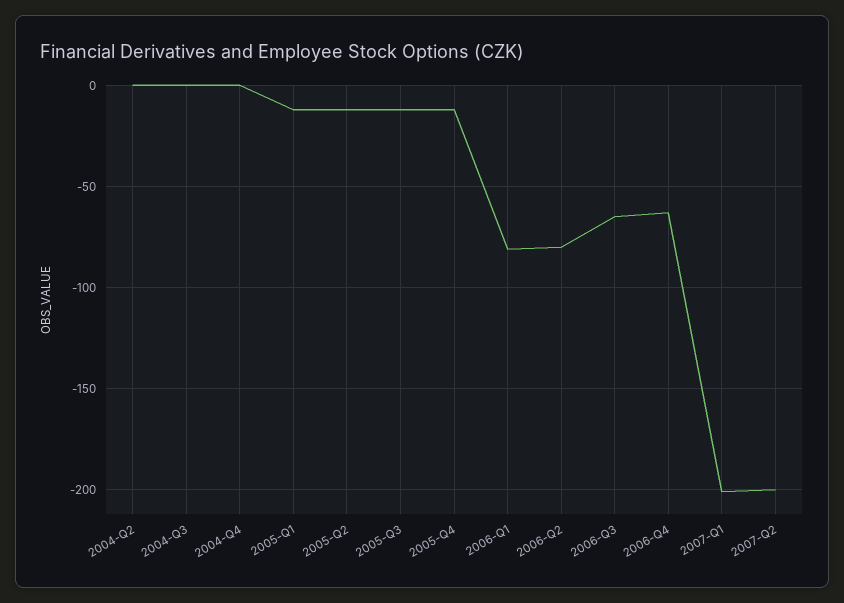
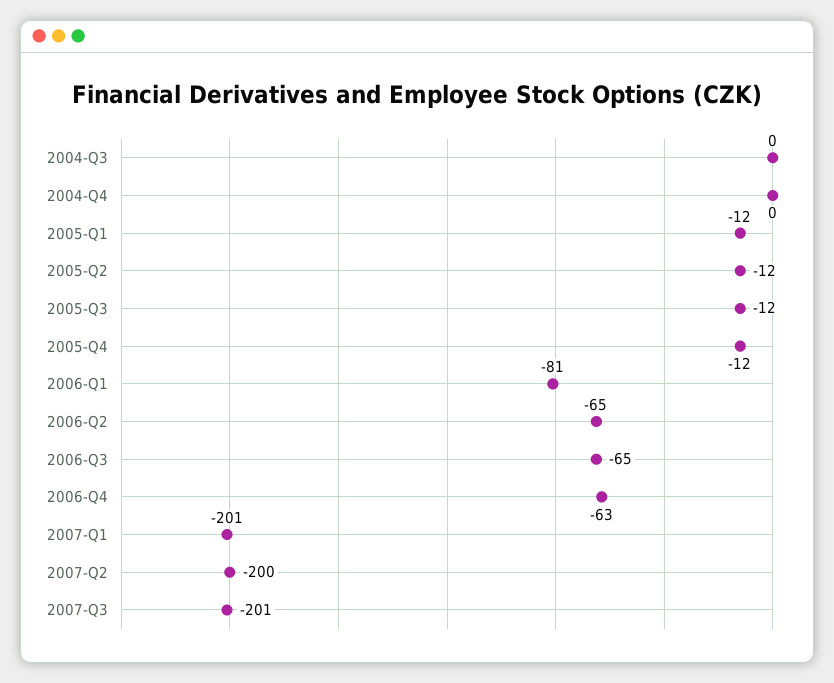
2004-Q2: 0 -> none
2006-Q2: -80 -> -65
2007-Q3: none -> -201

